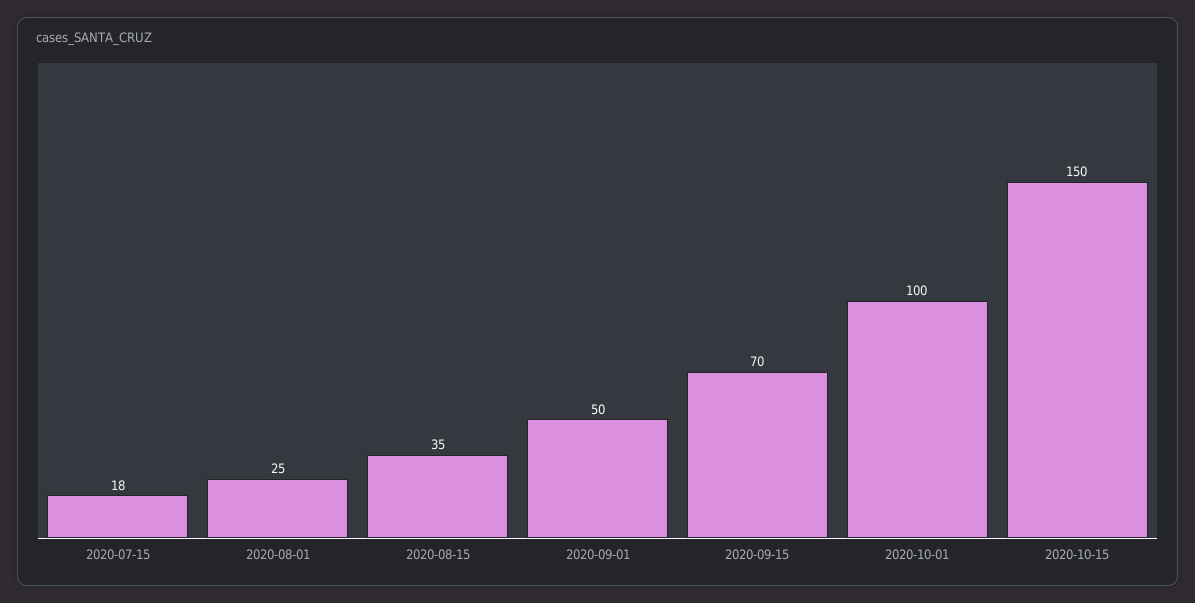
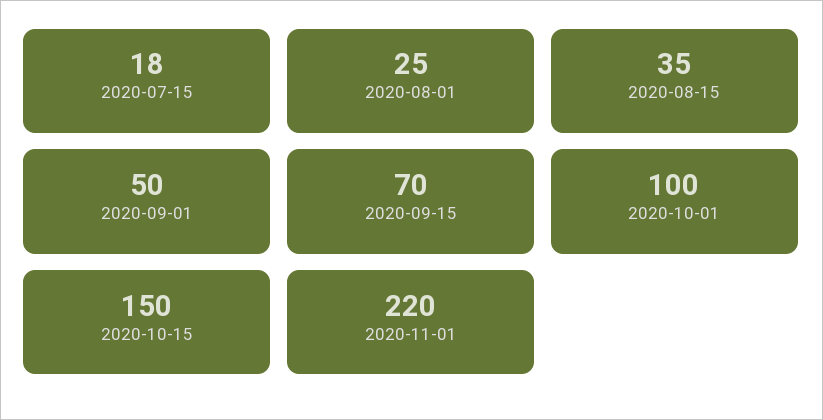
2020-11-01: none -> 220

